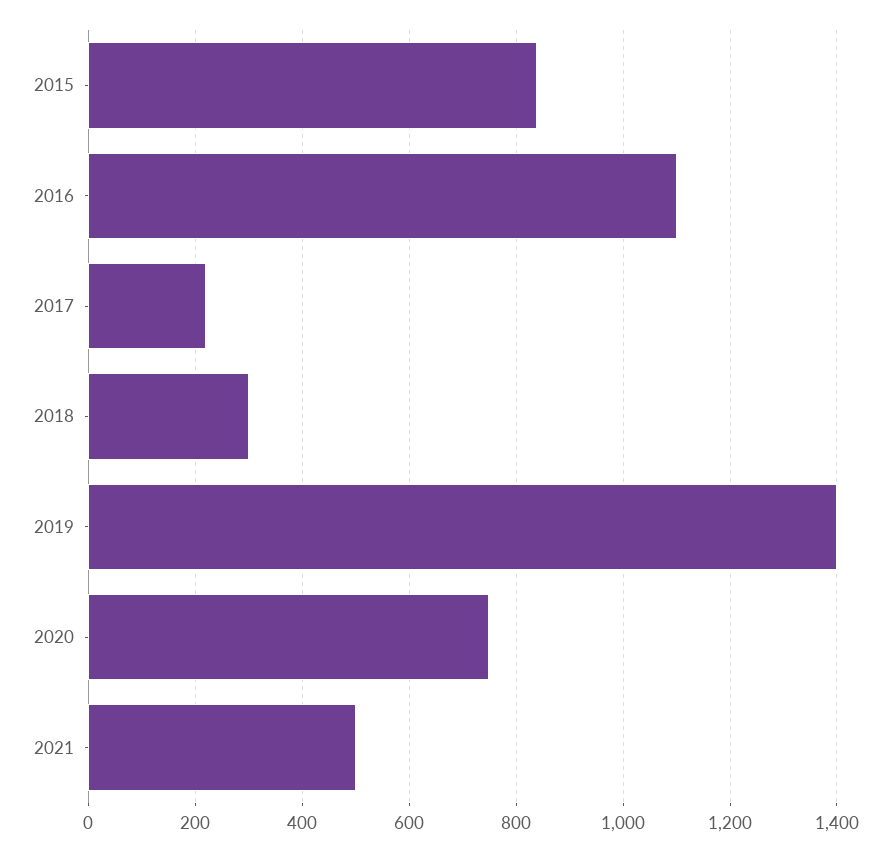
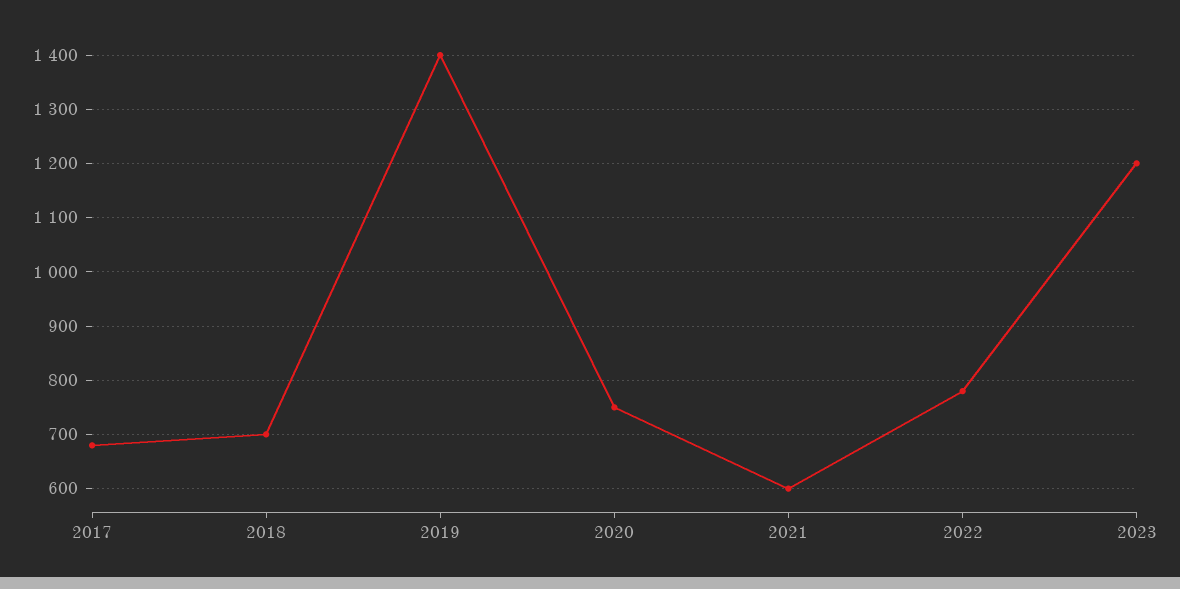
2015: 840 -> none
2016: 1100 -> none
2017: 220 -> 680
2018: 300 -> 700
2021: 500 -> 600
2022: none -> 780
2023: none -> 1200

